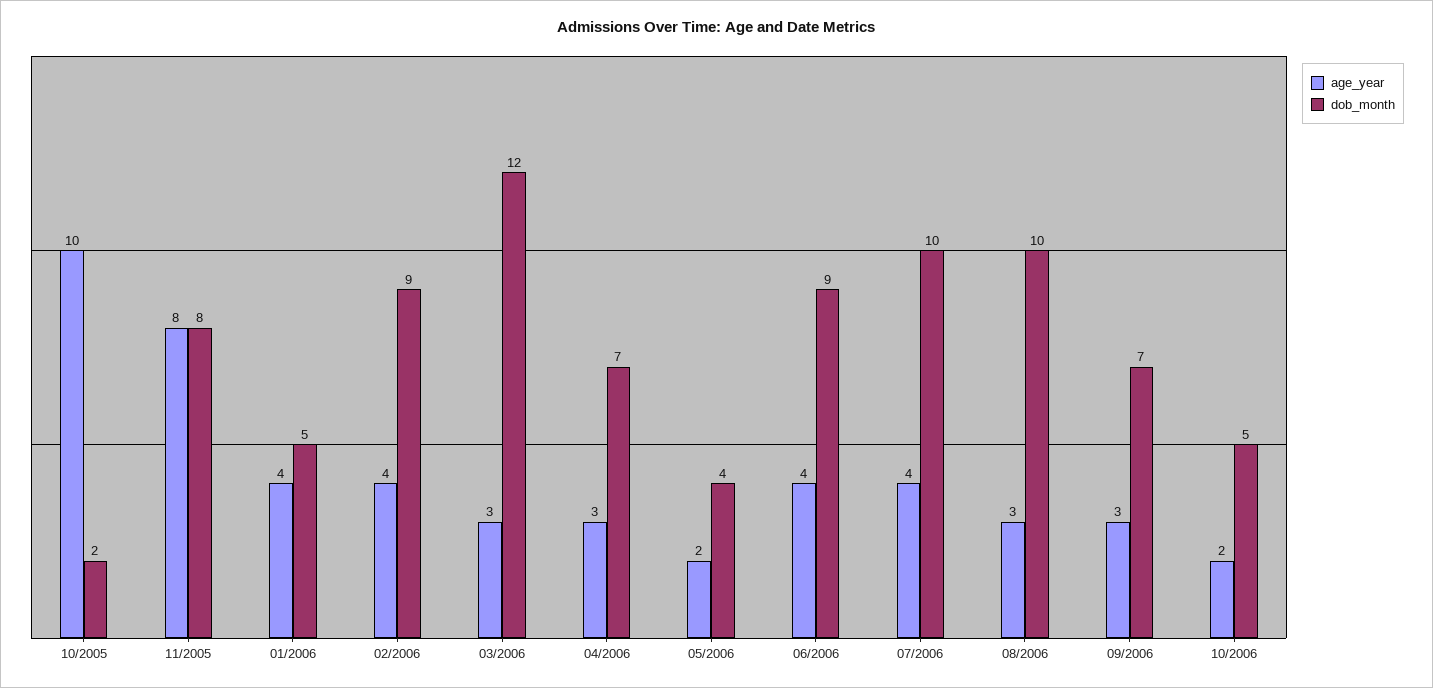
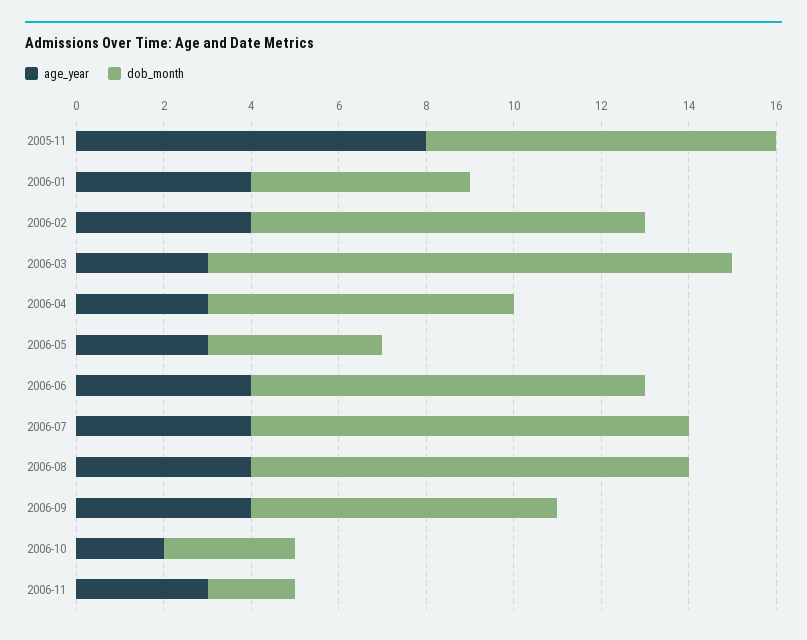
age_year, 10/2005: 10 -> none
dob_month, 10/2005: 2 -> none
age_year, 05/2006: 2 -> 3
age_year, 08/2006: 3 -> 4
age_year, 09/2006: 3 -> 4
dob_month, 10/2006: 5 -> 3
age_year, 2006-11: none -> 3
dob_month, 2006-11: none -> 2

